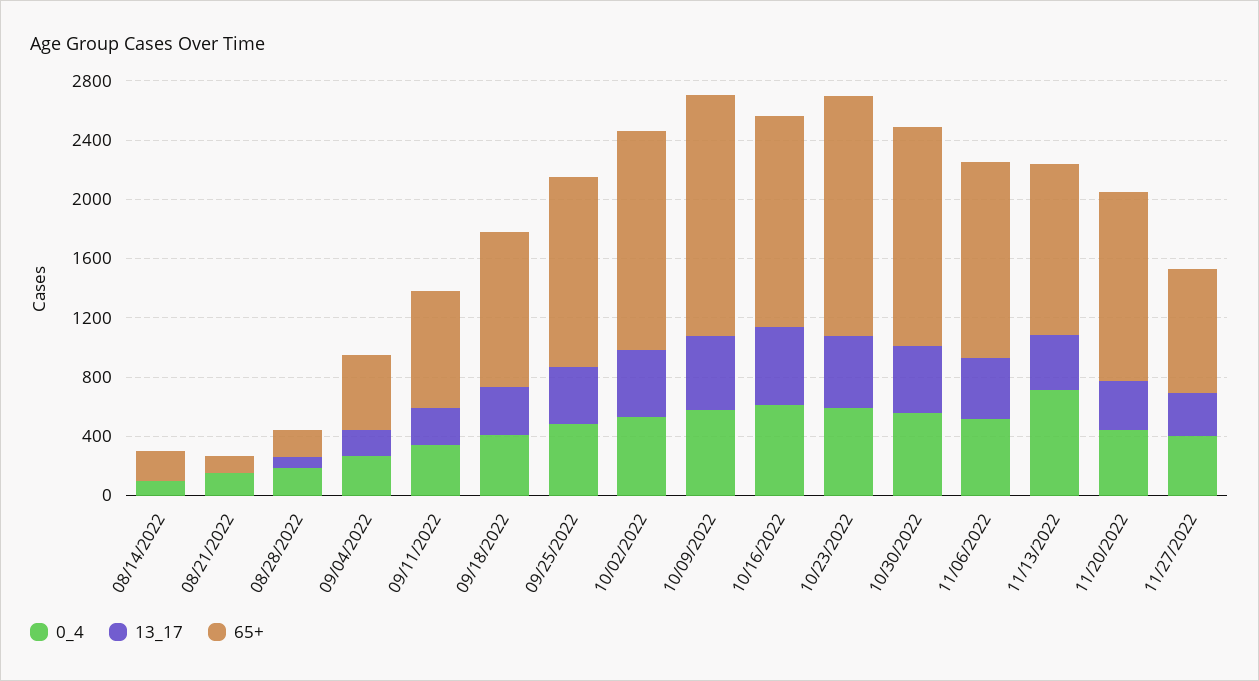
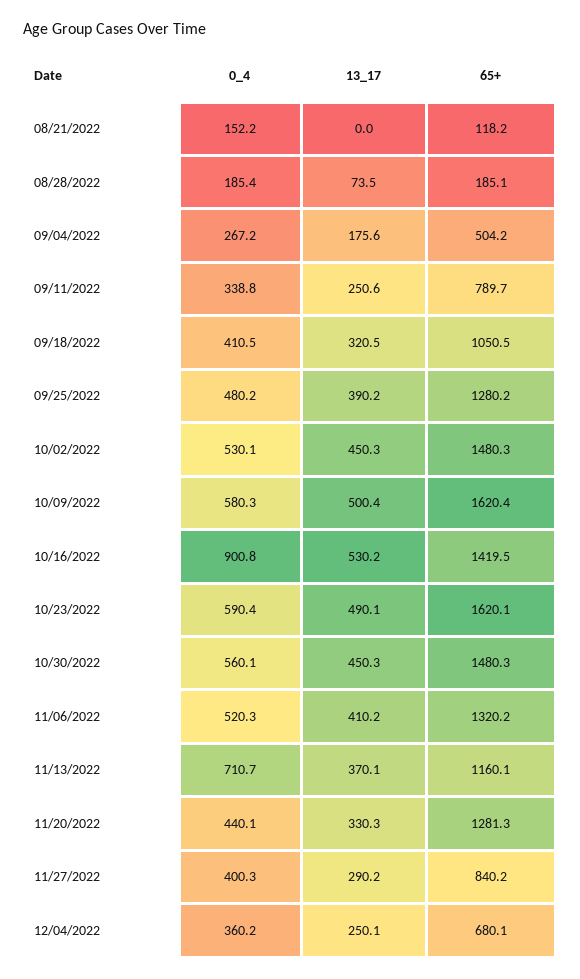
0_4, 08/14/2022: 100 -> none
13_17, 08/14/2022: 0 -> none
65+, 08/14/2022: 200 -> none
0_4, 10/16/2022: 600 -> 900.8
0_4, 12/04/2022: none -> 360.2
13_17, 12/04/2022: none -> 250.1
65+, 12/04/2022: none -> 680.1

